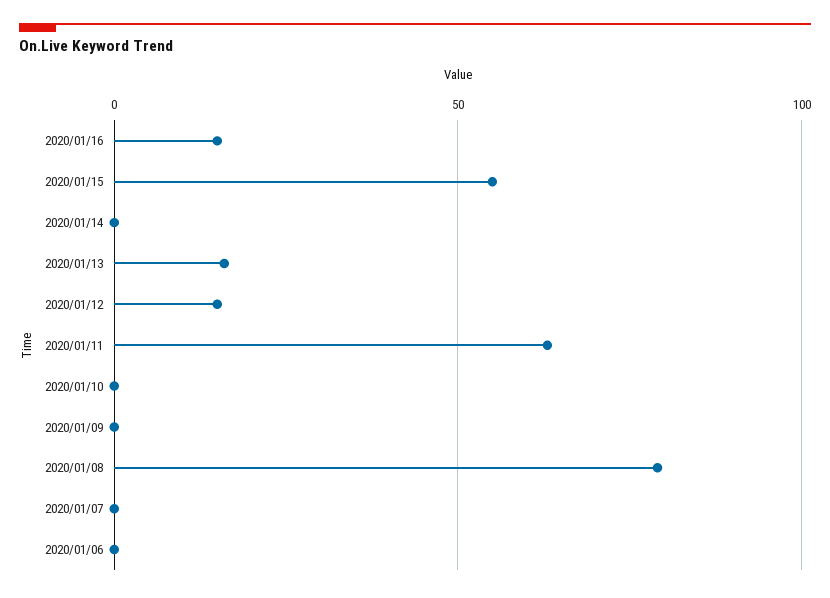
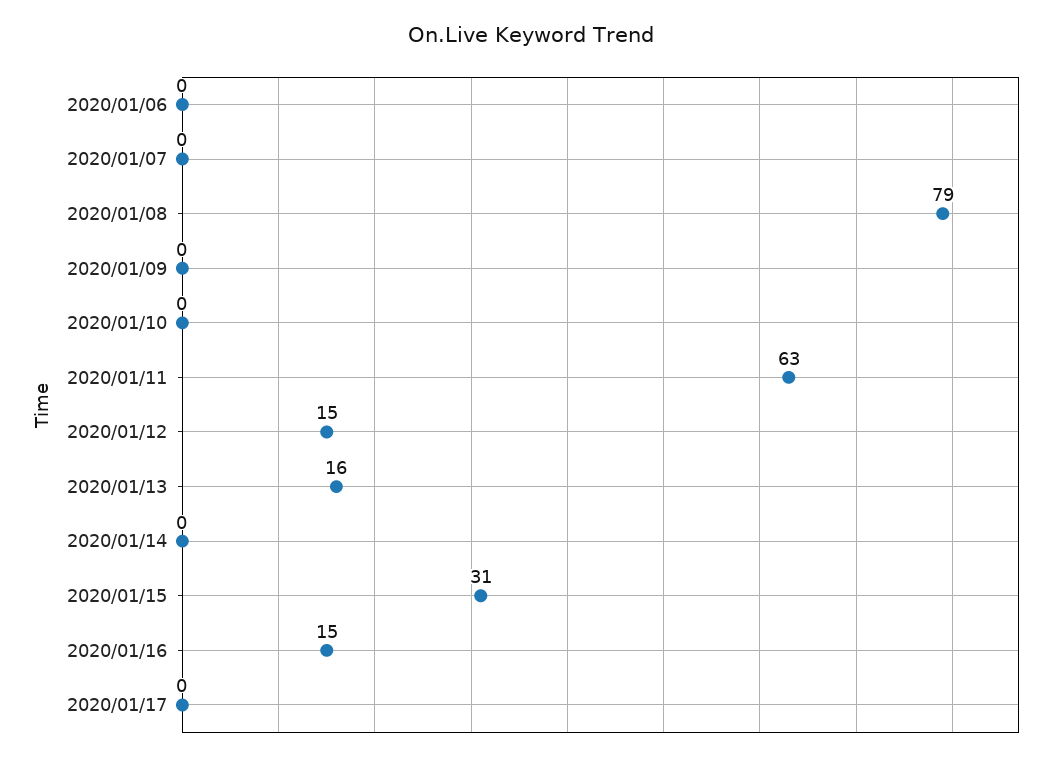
2020/01/15: 55 -> 31
2020/01/17: none -> 0

